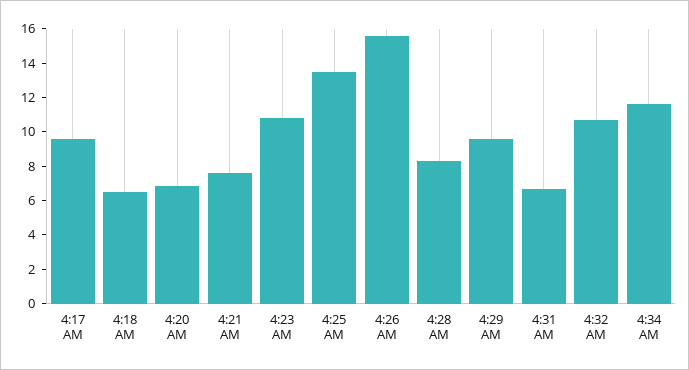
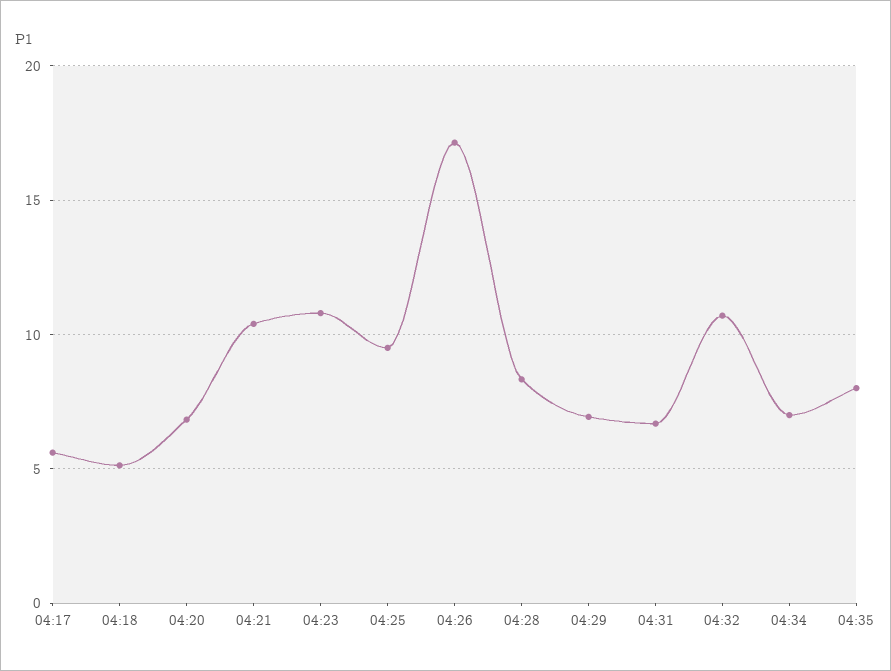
4:17 AM: 9.5 -> 5.5
4:18 AM: 6.5 -> 5
4:21 AM: 7.5 -> 10.5
4:25 AM: 13.5 -> 9.5
4:26 AM: 15.5 -> 17
4:29 AM: 9.5 -> 7
4:34 AM: 11.5 -> 7
04:35: none -> 8

